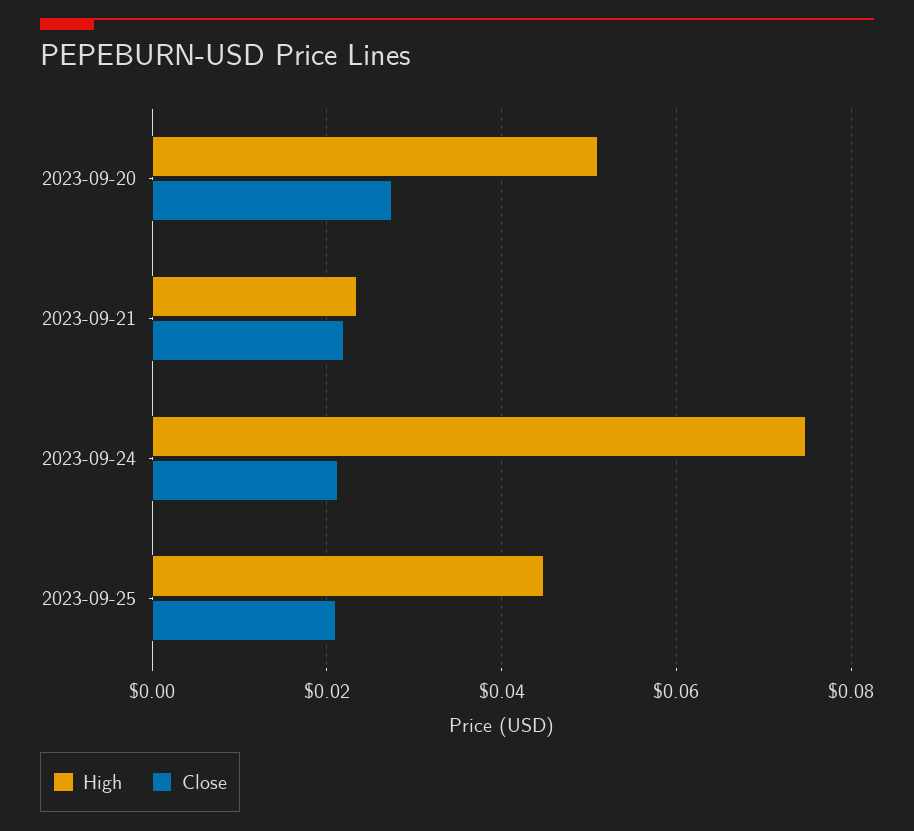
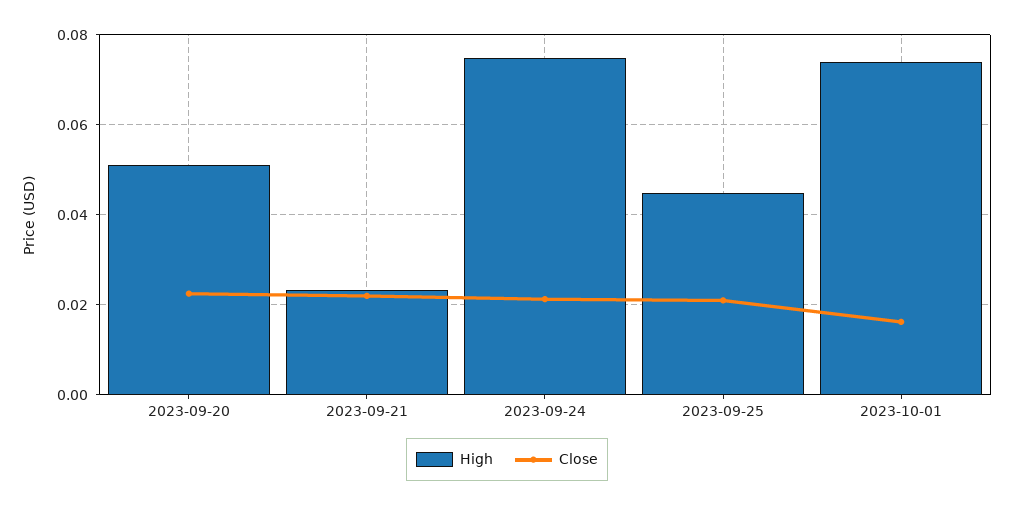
Close, 2023-09-20: 0.028 -> 0.022
High, 2023-10-01: none -> 0.074
Close, 2023-10-01: none -> 0.016

